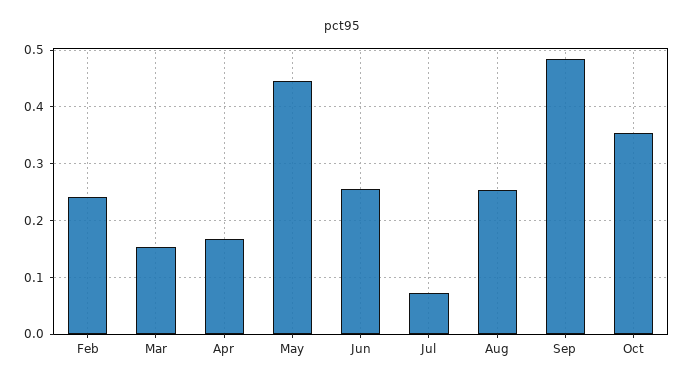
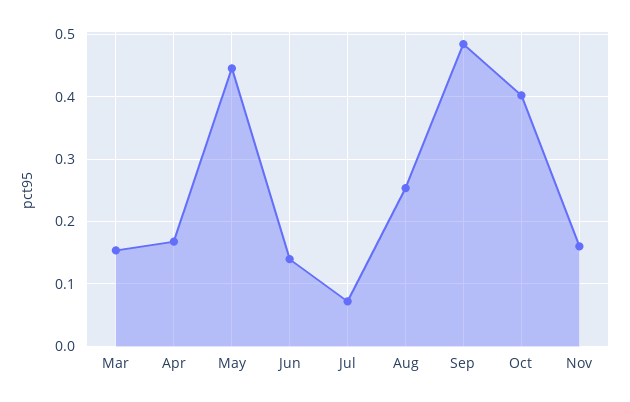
Feb: 0.24 -> none
Jun: 0.26 -> 0.14
Oct: 0.36 -> 0.4
Nov: none -> 0.16

